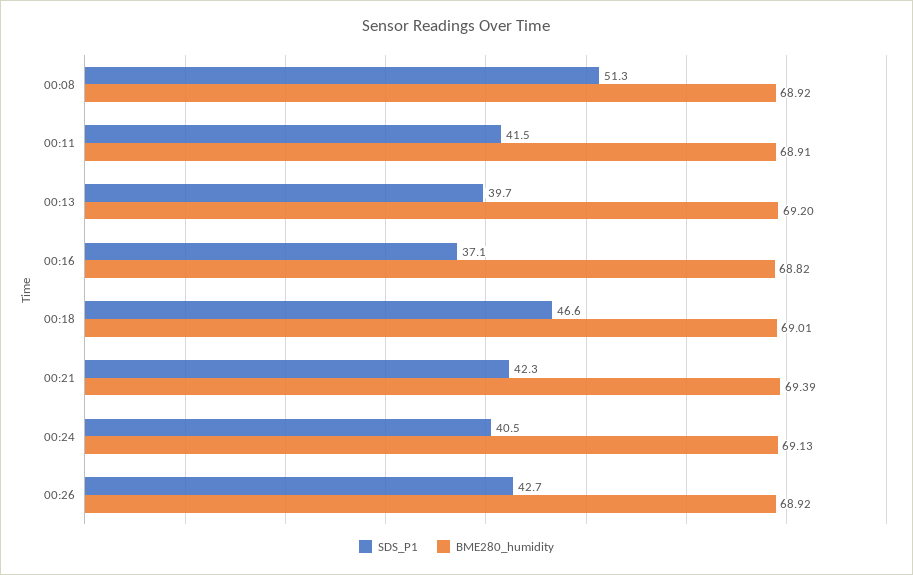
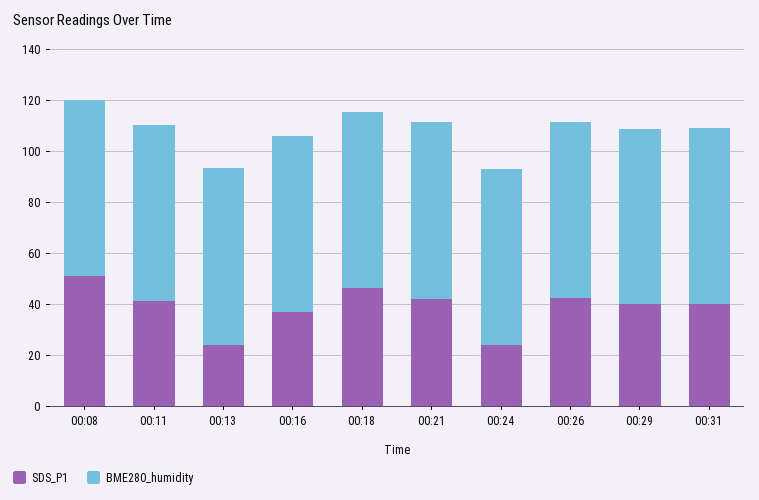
SDS_P1, 00:13: 39.7 -> 25
SDS_P1, 00:24: 40.5 -> 25
SDS_P1, 00:29: none -> 40
BME280_humidity, 00:29: none -> 70
SDS_P1, 00:31: none -> 40
BME280_humidity, 00:31: none -> 70

